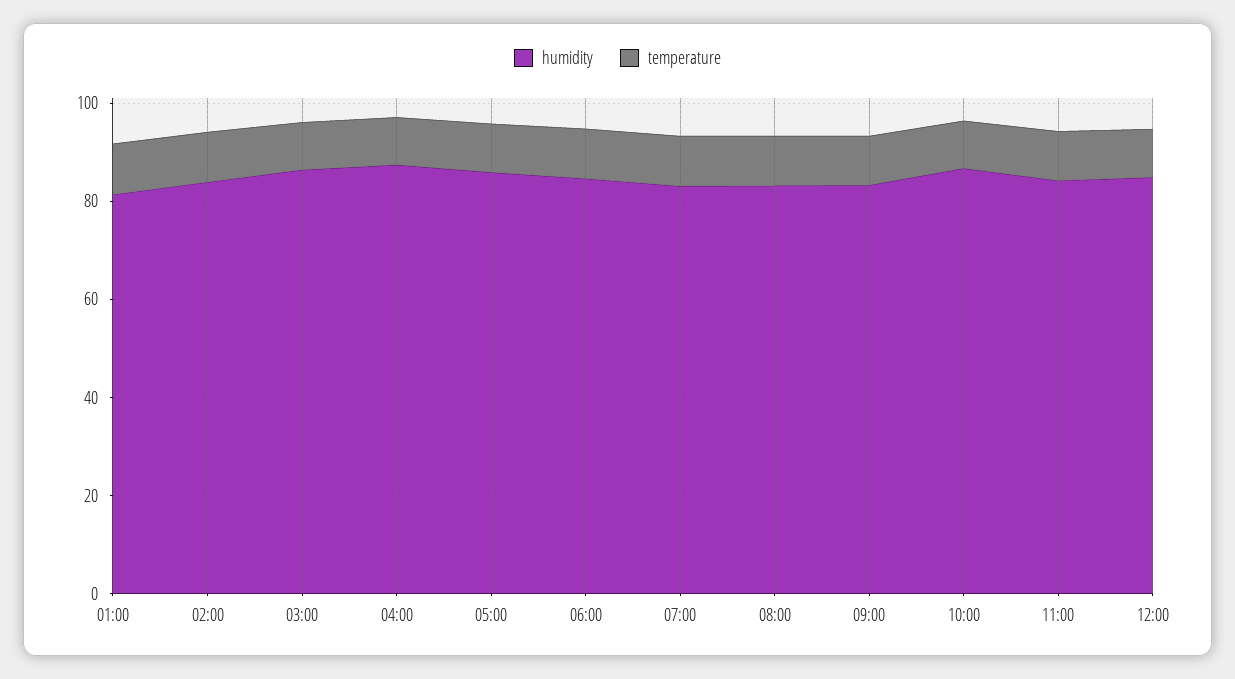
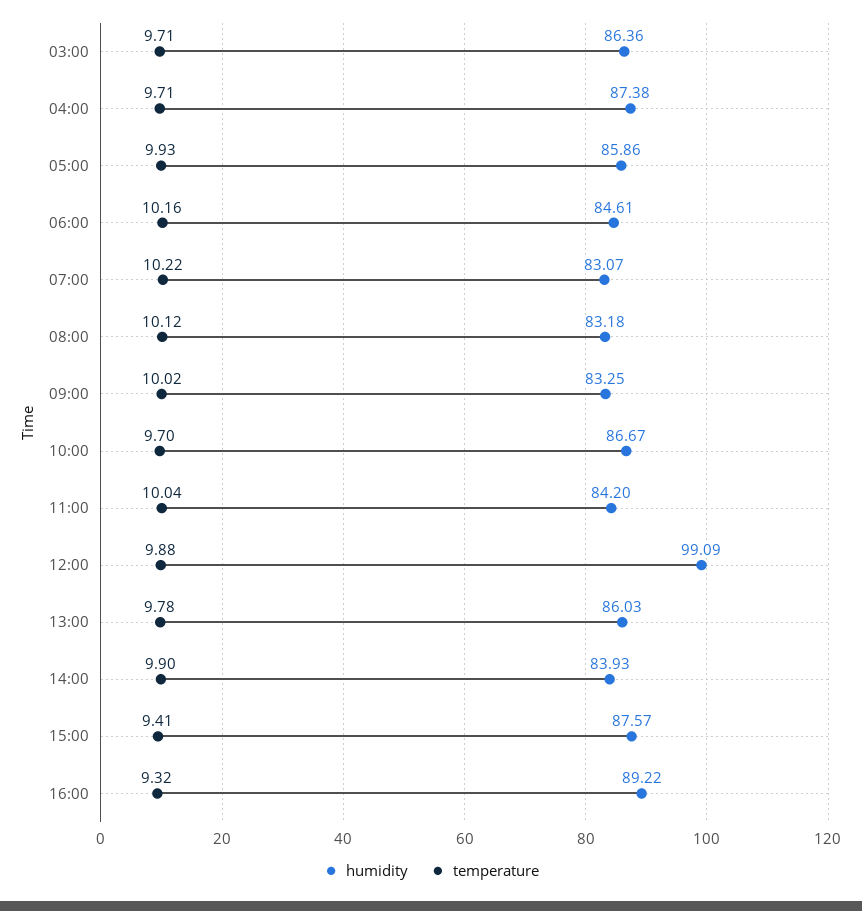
humidity, 01:00: 80 -> none
temperature, 01:00: 10 -> none
humidity, 02:00: 85 -> none
temperature, 02:00: 10 -> none
humidity, 12:00: 85 -> 99.09
humidity, 13:00: none -> 86.03
temperature, 13:00: none -> 9.78
humidity, 14:00: none -> 83.93
temperature, 14:00: none -> 9.9
humidity, 15:00: none -> 87.57
temperature, 15:00: none -> 9.41
humidity, 16:00: none -> 89.22
temperature, 16:00: none -> 9.32

